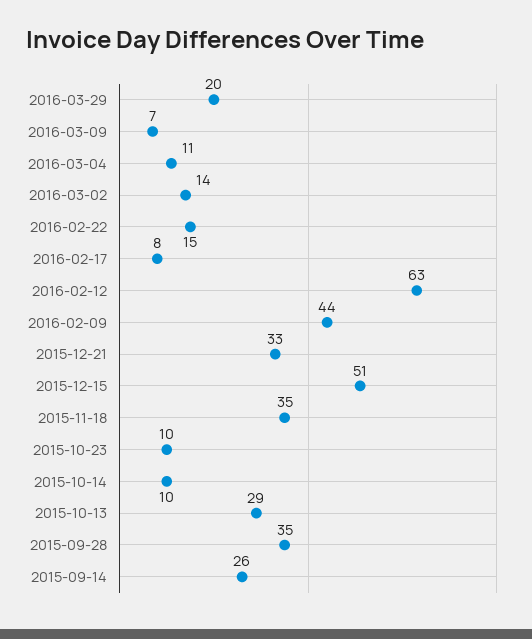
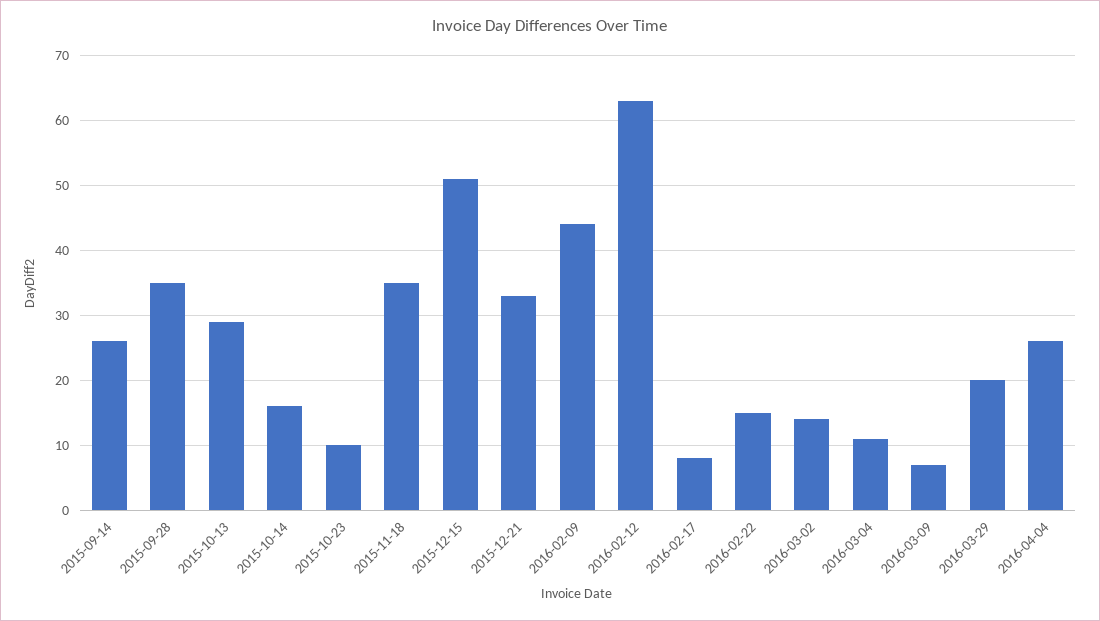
2015-10-14: 10 -> 16
2016-04-04: none -> 26

